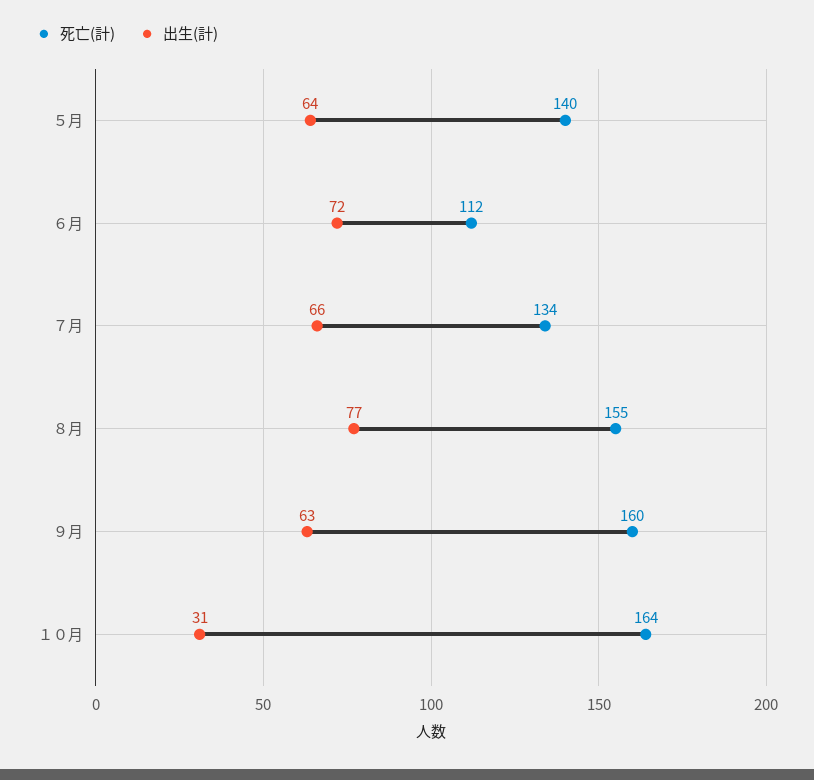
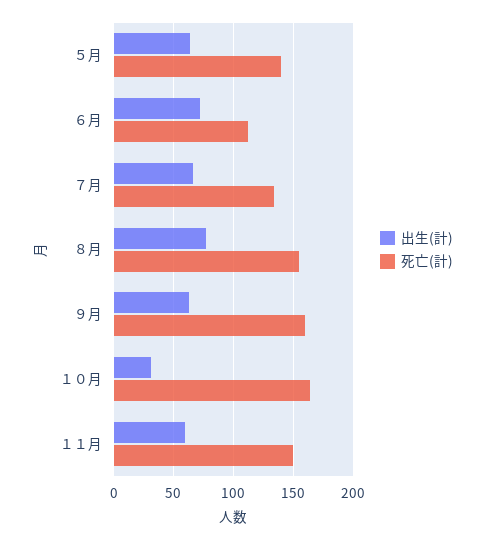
出生(計), １１月: none -> 60
死亡(計), １１月: none -> 150

